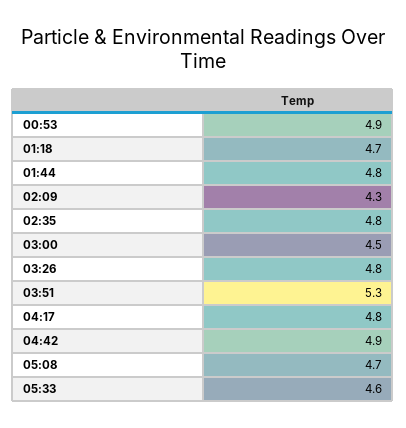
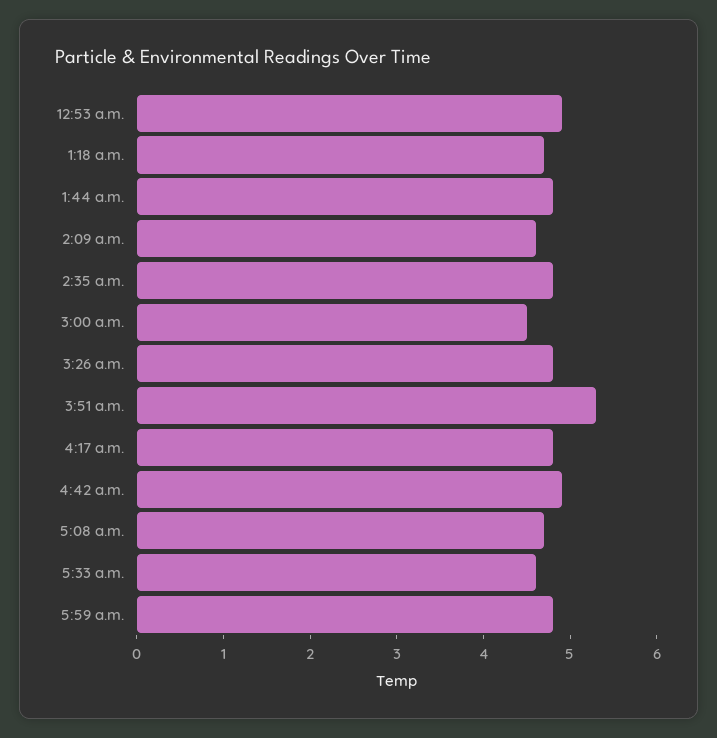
02:09: 4.3 -> 4.6
5:59 a.m.: none -> 4.8

